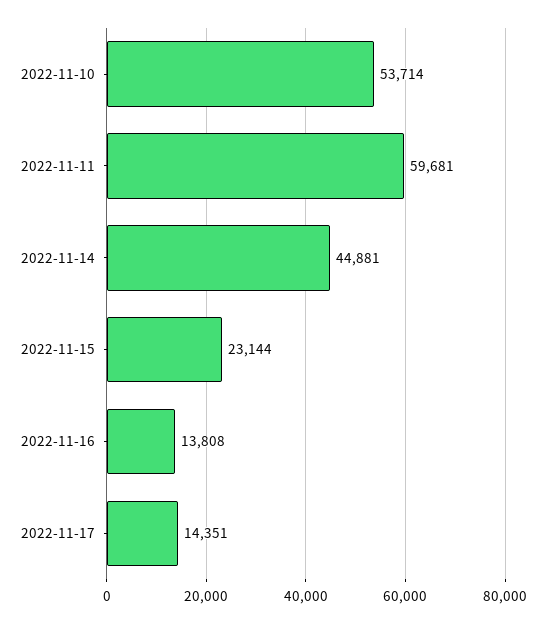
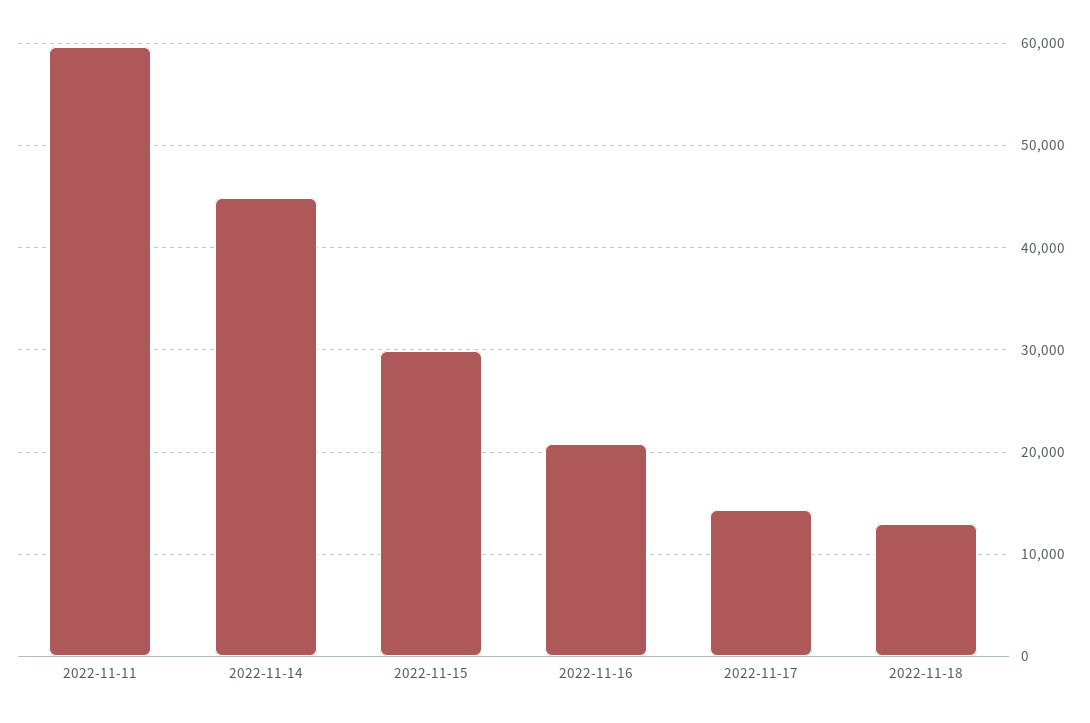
2022-11-10: 53714 -> none
2022-11-15: 23144 -> 30000
2022-11-16: 13808 -> 21000
2022-11-18: none -> 13000

